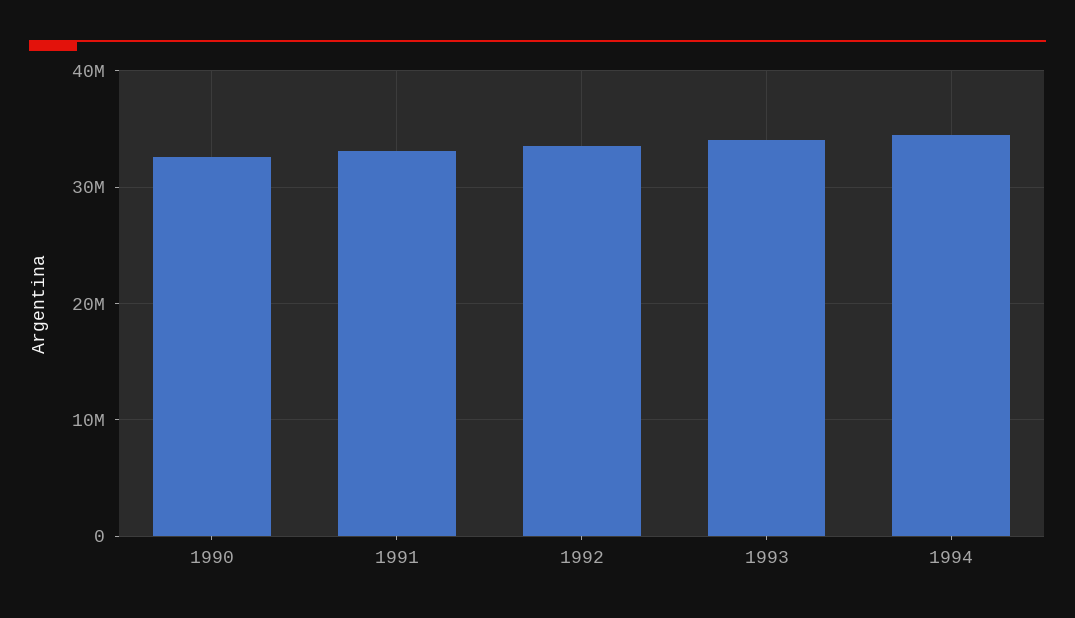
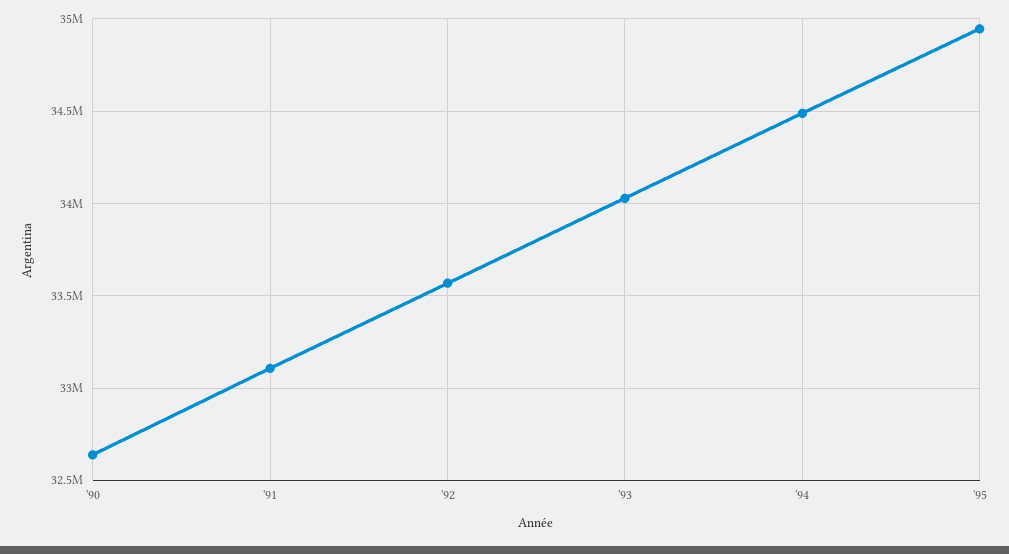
'95: none -> 34950000

